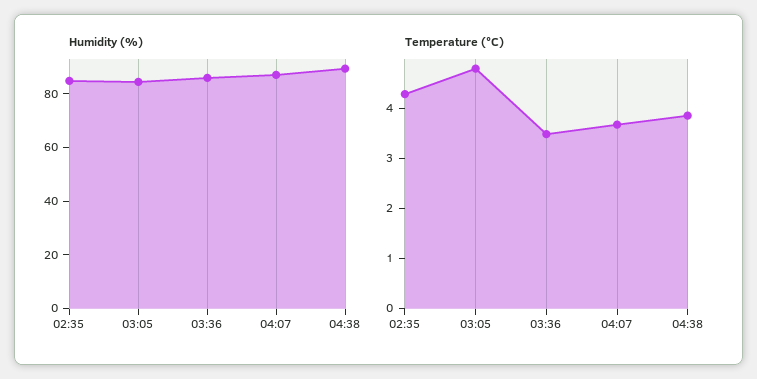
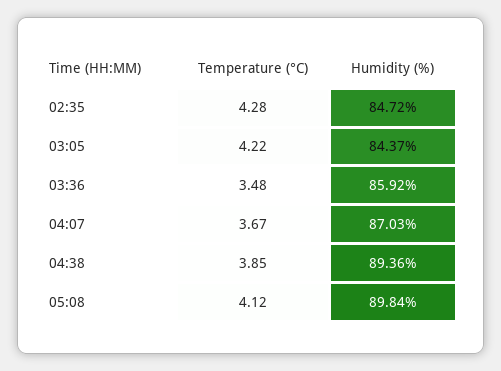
Temperature (°C), 03:05: 4.8 -> 4.22
Temperature (°C), 05:08: none -> 4.12
Humidity (%), 05:08: none -> 89.84

